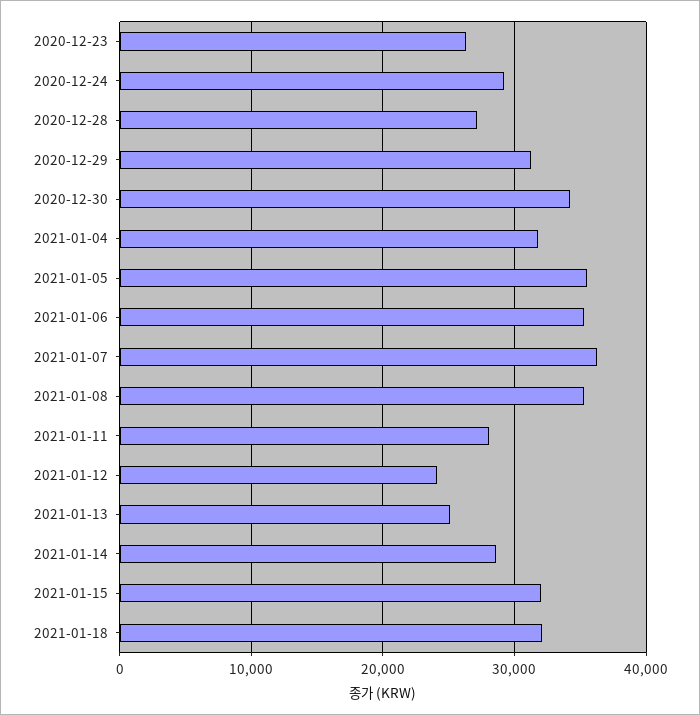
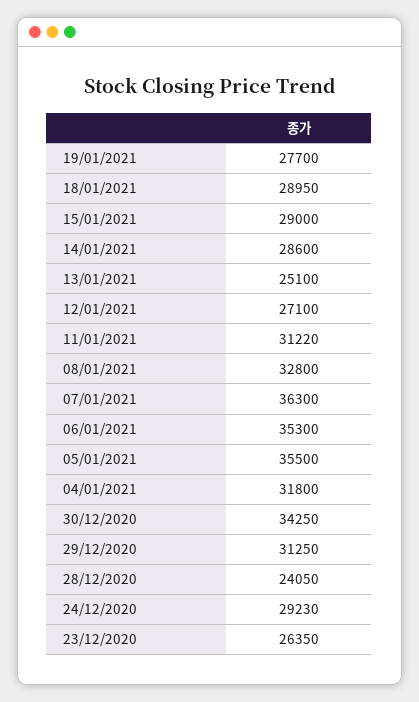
2020-12-28: 27000 -> 24050
2021-01-08: 35000 -> 32800
2021-01-11: 28000 -> 31220
2021-01-12: 24000 -> 27100
2021-01-15: 32000 -> 29000
2021-01-18: 32000 -> 28950
19/01/2021: none -> 27700

